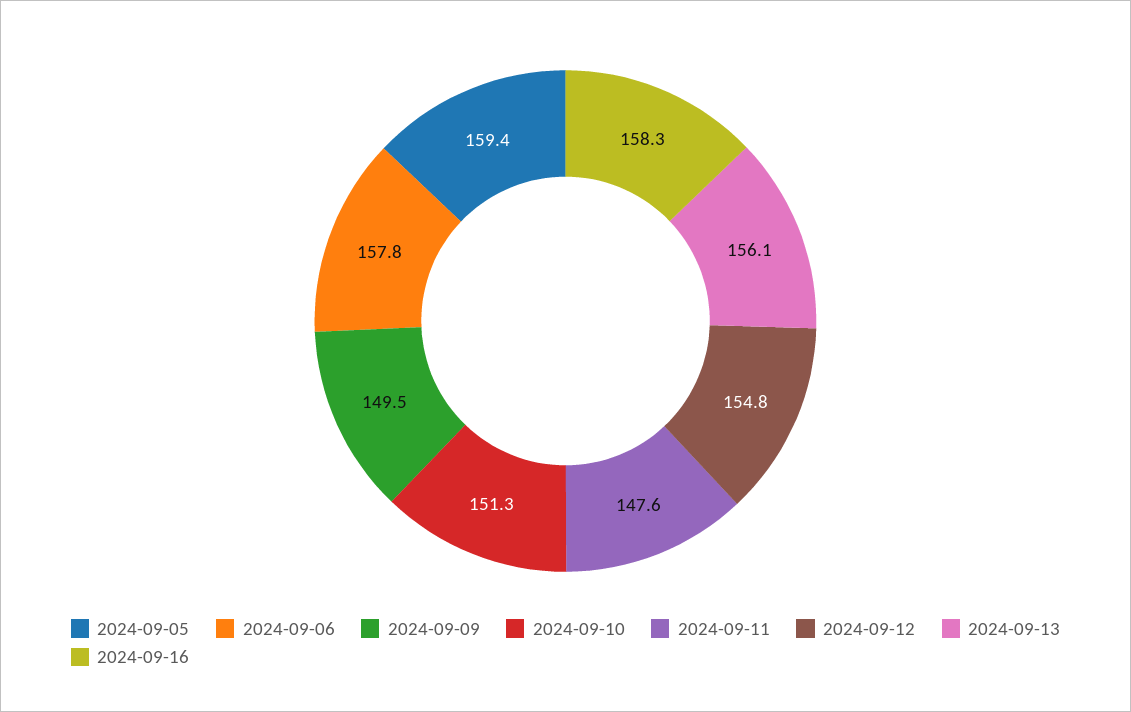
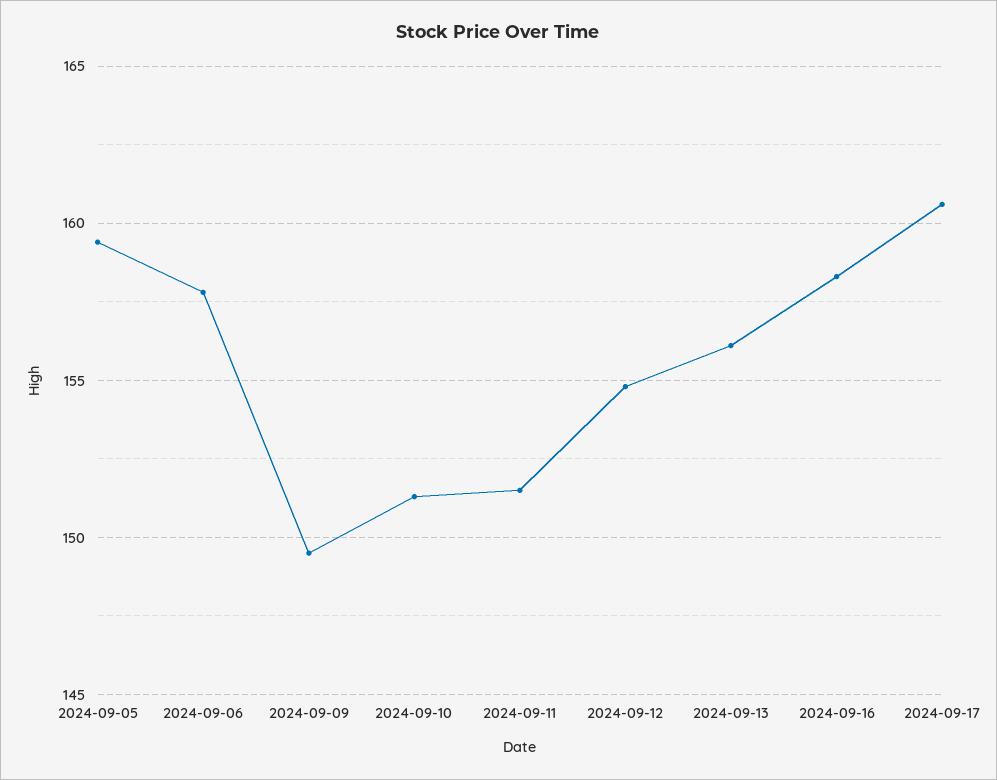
2024-09-11: 147.6 -> 151.5
2024-09-17: none -> 160.5

